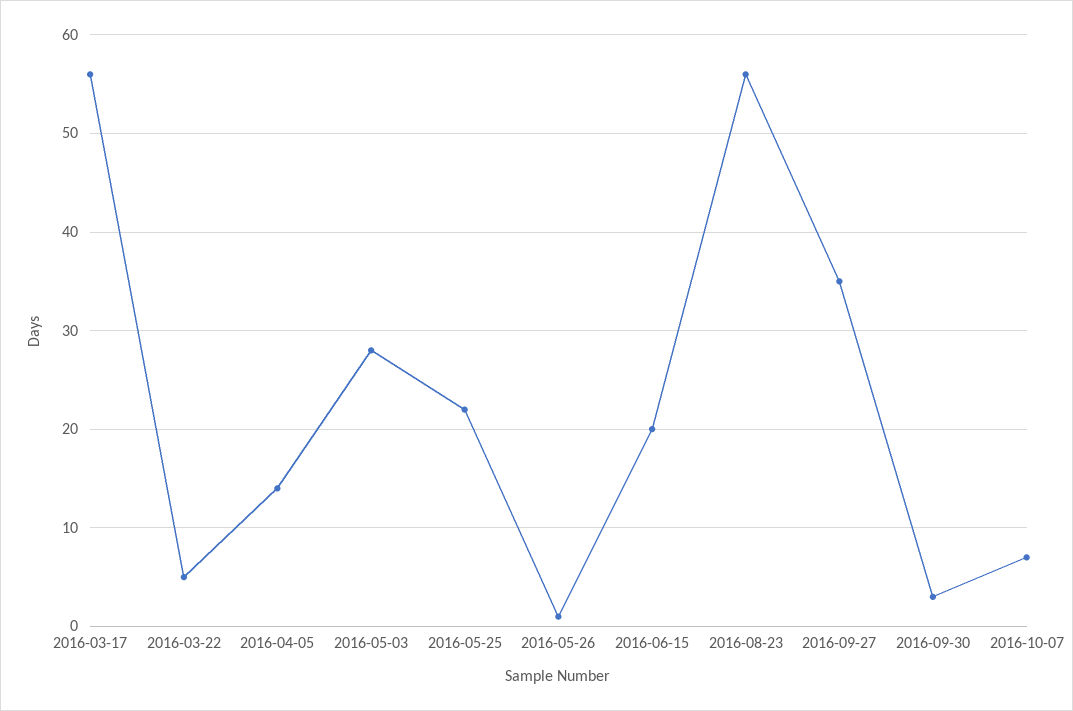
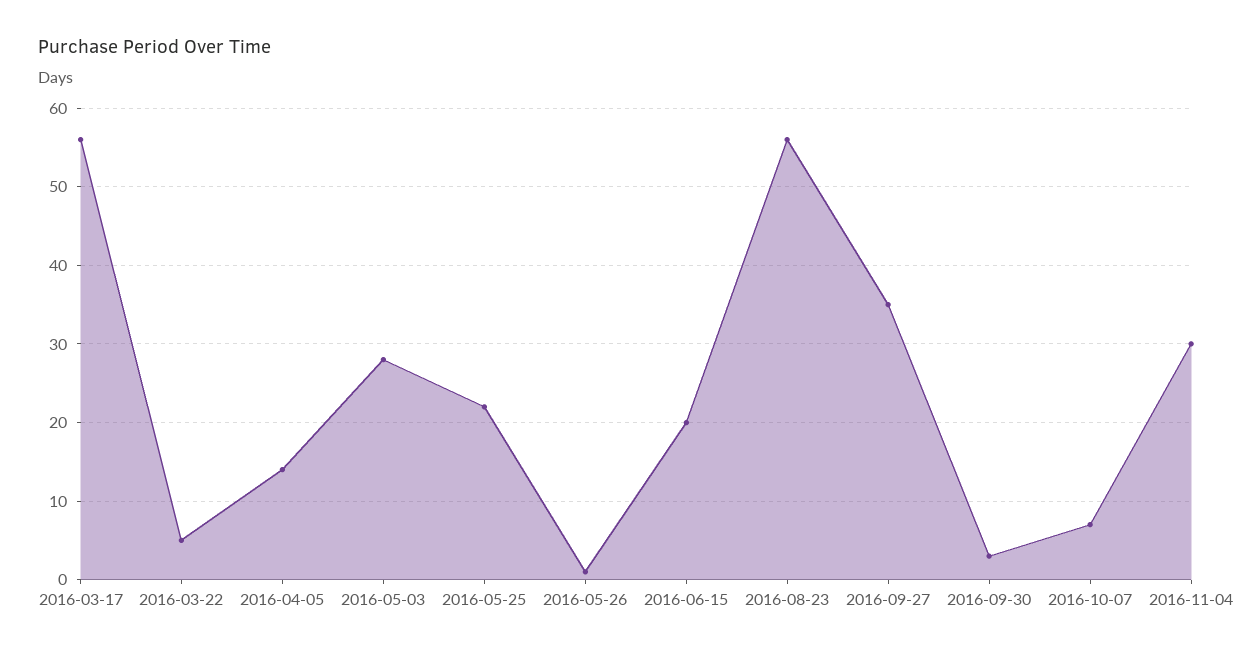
2016-11-04: none -> 30

